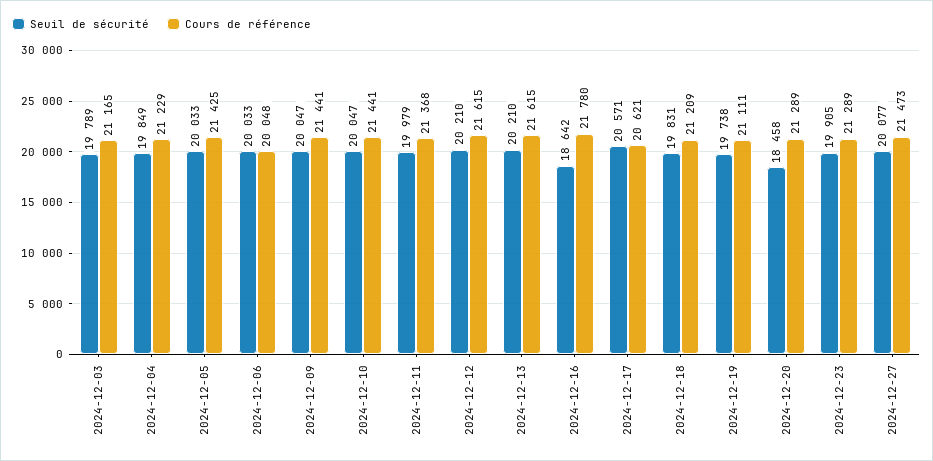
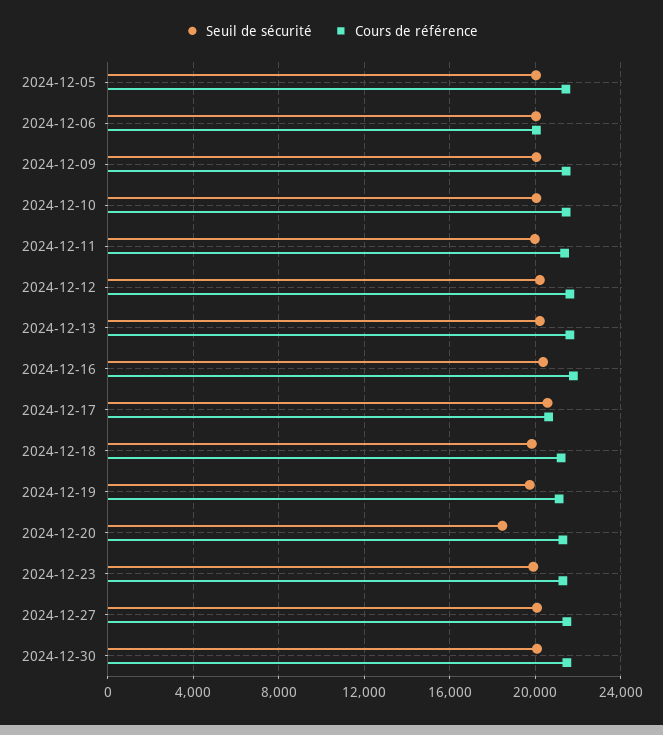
Seuil de sécurité, 2024-12-03: 19789 -> none
Cours de référence, 2024-12-03: 21165 -> none
Seuil de sécurité, 2024-12-04: 19849 -> none
Cours de référence, 2024-12-04: 21229 -> none
Seuil de sécurité, 2024-12-16: 18642 -> 20500
Seuil de sécurité, 2024-12-30: none -> 20000
Cours de référence, 2024-12-30: none -> 21500

